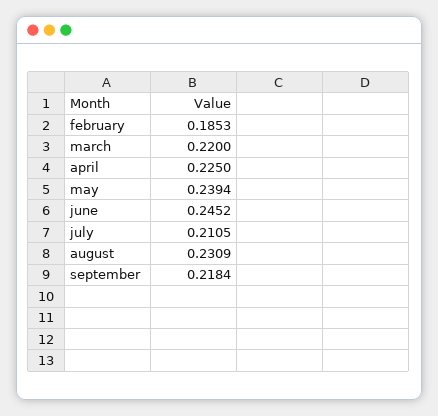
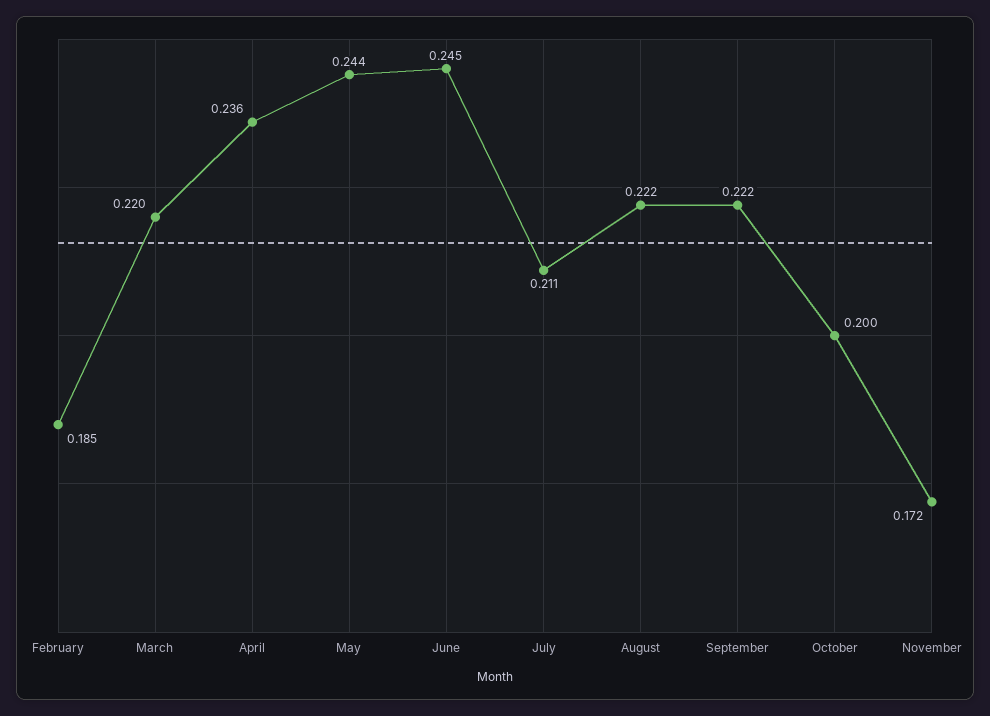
april: 0.225 -> 0.236
may: 0.2394 -> 0.244
august: 0.2309 -> 0.222
september: 0.2184 -> 0.222
October: none -> 0.2
November: none -> 0.172

